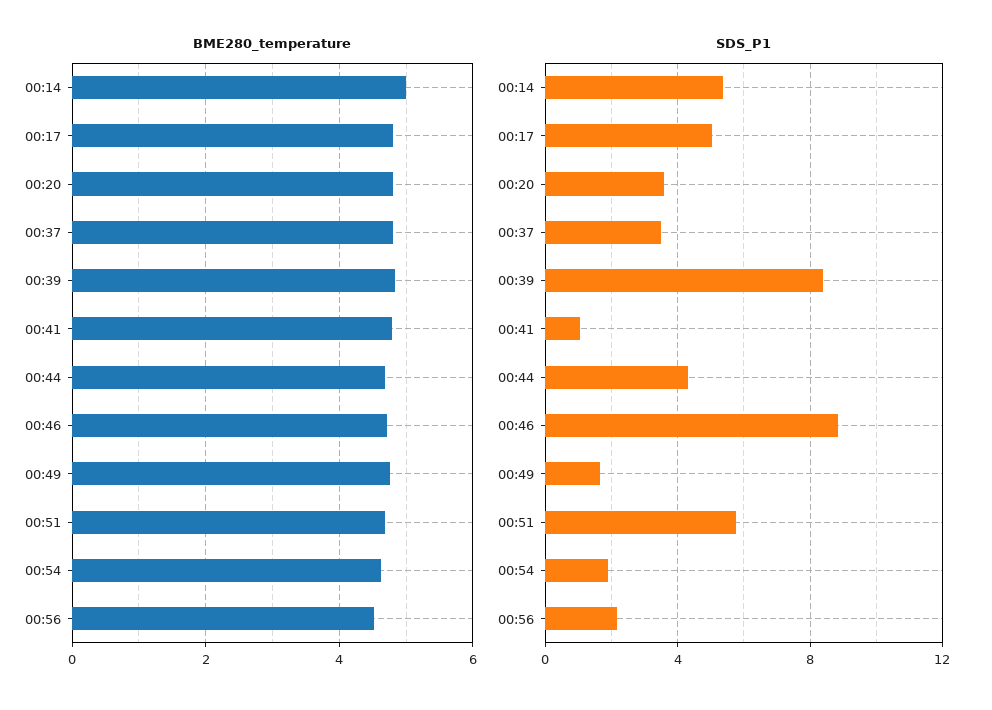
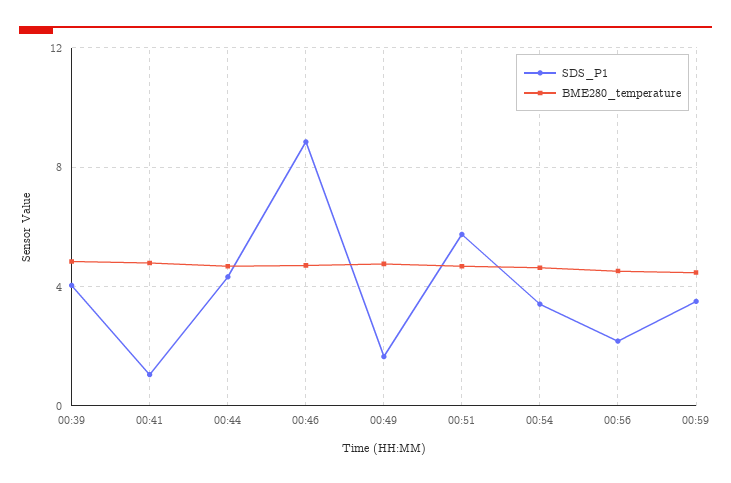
BME280_temperature, 00:14: 5 -> none
BME280_temperature, 00:17: 4.8 -> none
BME280_temperature, 00:20: 4.8 -> none
BME280_temperature, 00:37: 4.8 -> none
SDS_P1, 00:14: 5.5 -> none
SDS_P1, 00:17: 5 -> none
SDS_P1, 00:20: 3.5 -> none
SDS_P1, 00:37: 3.5 -> none
SDS_P1, 00:39: 8.5 -> 4
SDS_P1, 00:54: 2 -> 3.5
SDS_P1, 00:59: none -> 3.5
BME280_temperature, 00:59: none -> 4.5

